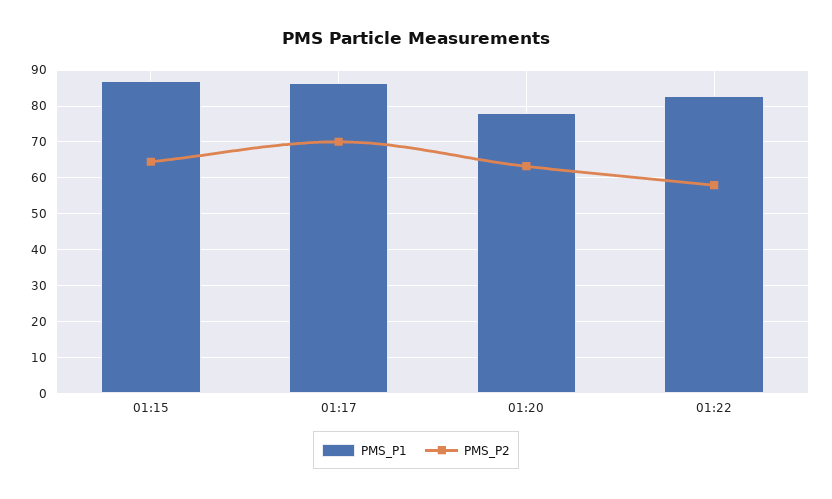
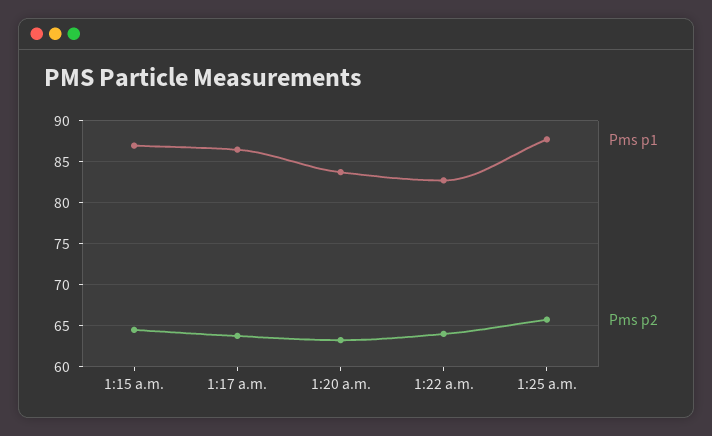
PMS_P2, 01:17: 70 -> 64
PMS_P1, 01:20: 78 -> 84
PMS_P2, 01:22: 58 -> 64
PMS_P1, 1:25 a.m.: none -> 88
PMS_P2, 1:25 a.m.: none -> 66

